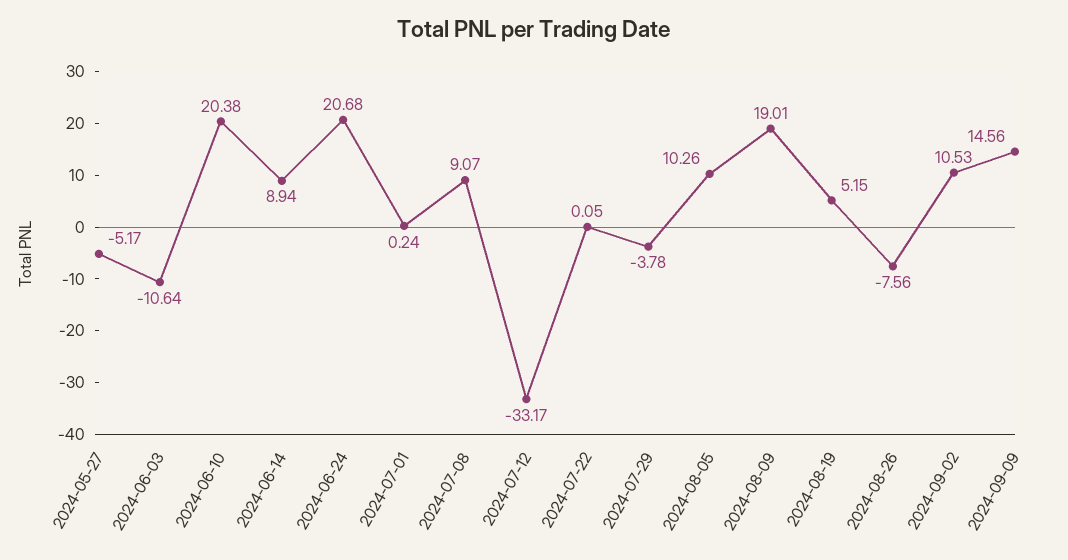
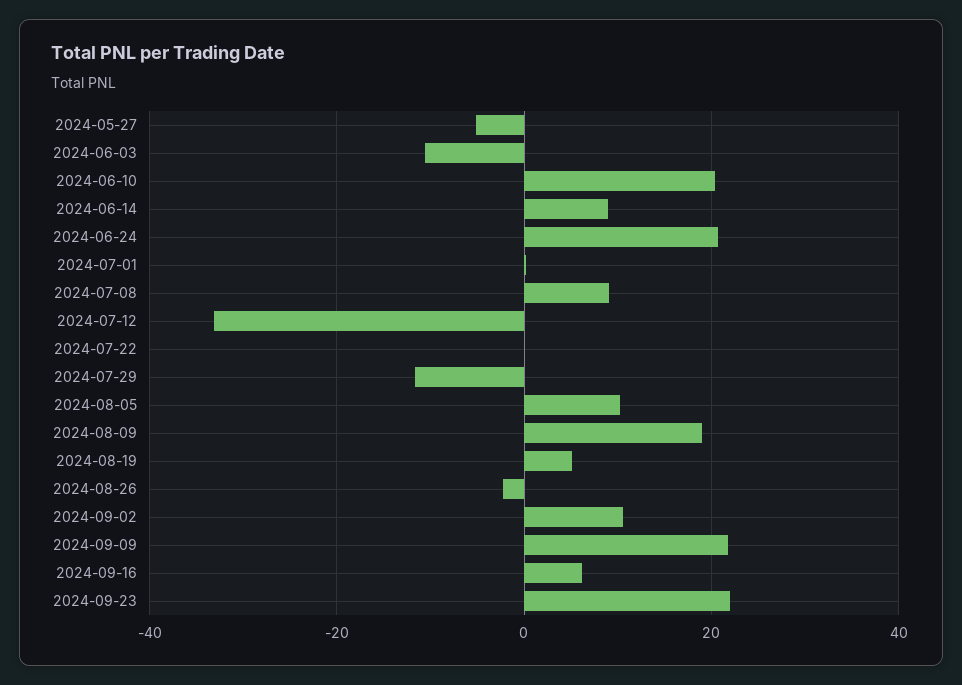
2024-07-29: -3.78 -> -12
2024-08-26: -7.56 -> -2
2024-09-09: 14.56 -> 22
2024-09-16: none -> 6
2024-09-23: none -> 22

